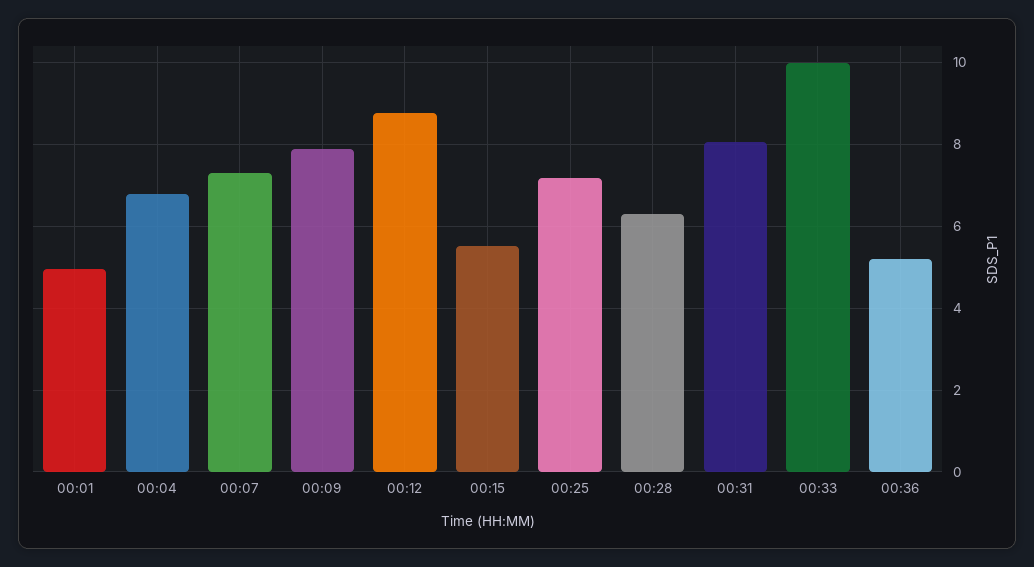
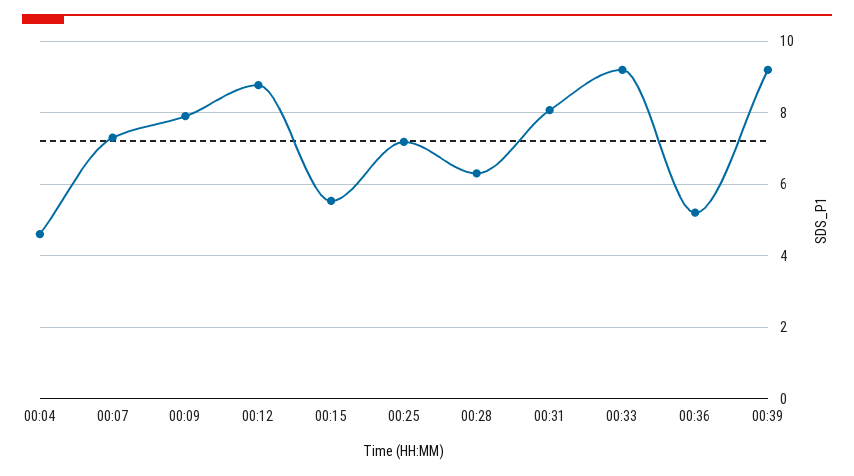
00:01: 5 -> none
00:04: 6.8 -> 4.6
00:33: 10 -> 9.2
00:39: none -> 9.2

